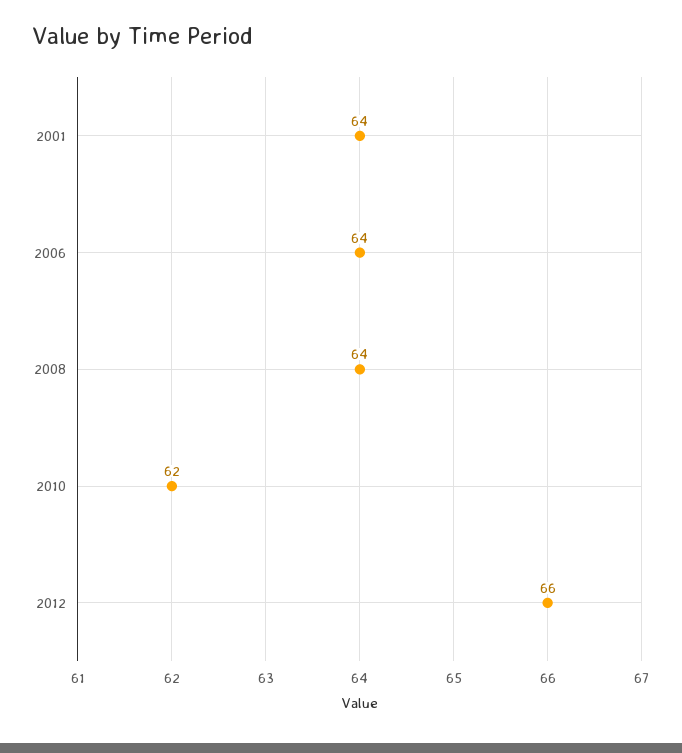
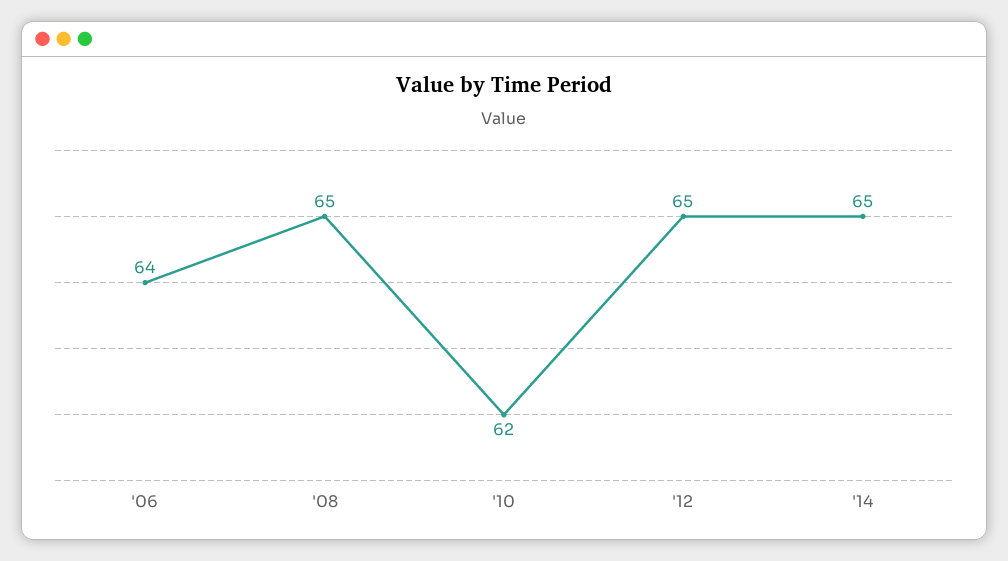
2001: 64 -> none
2008: 64 -> 65
2012: 66 -> 65
'14: none -> 65

